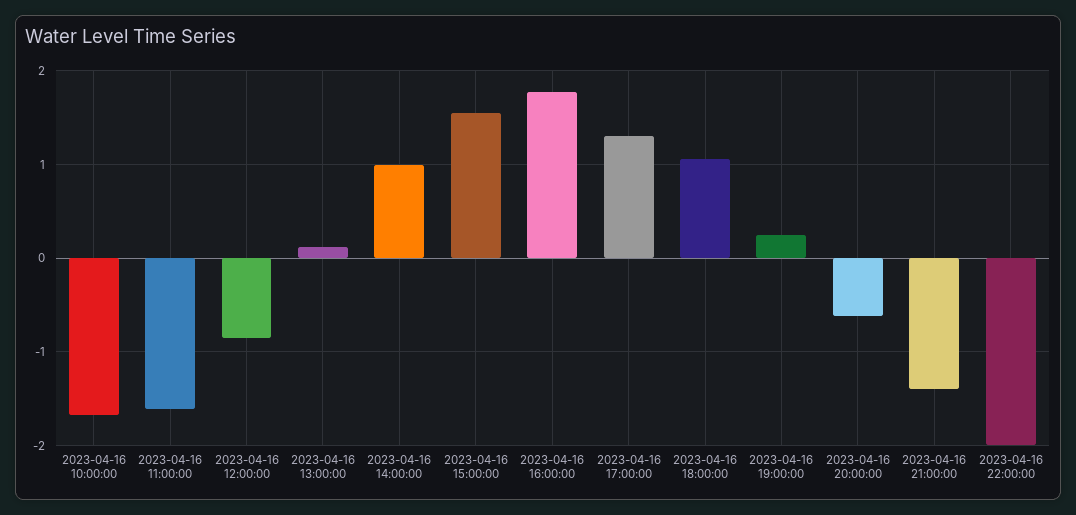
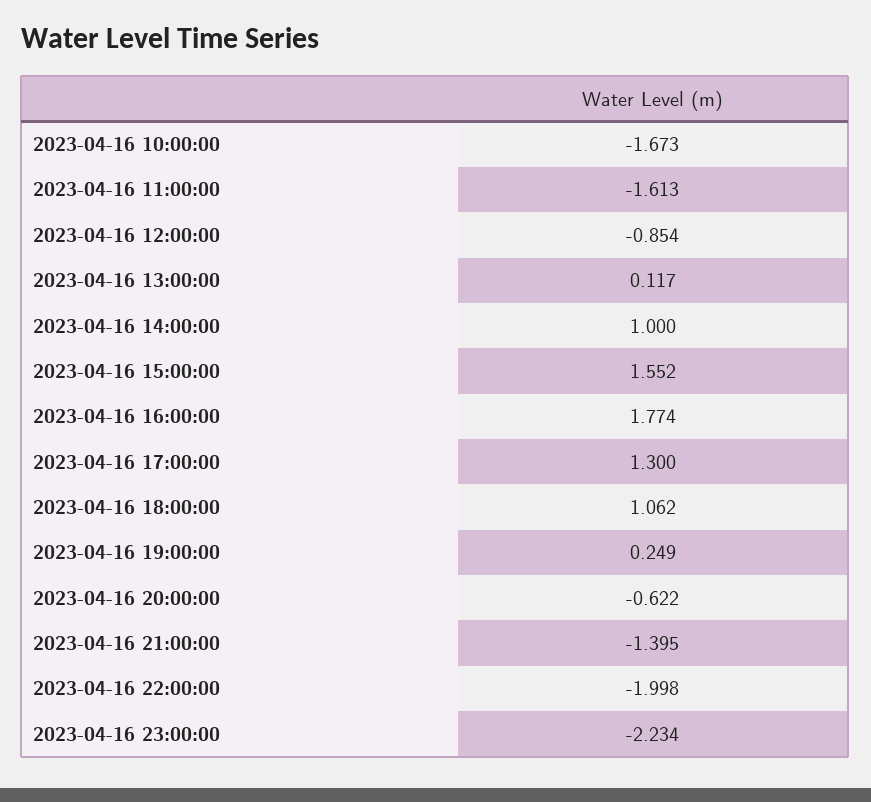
2023-04-16 23:00:00: none -> -2.234

